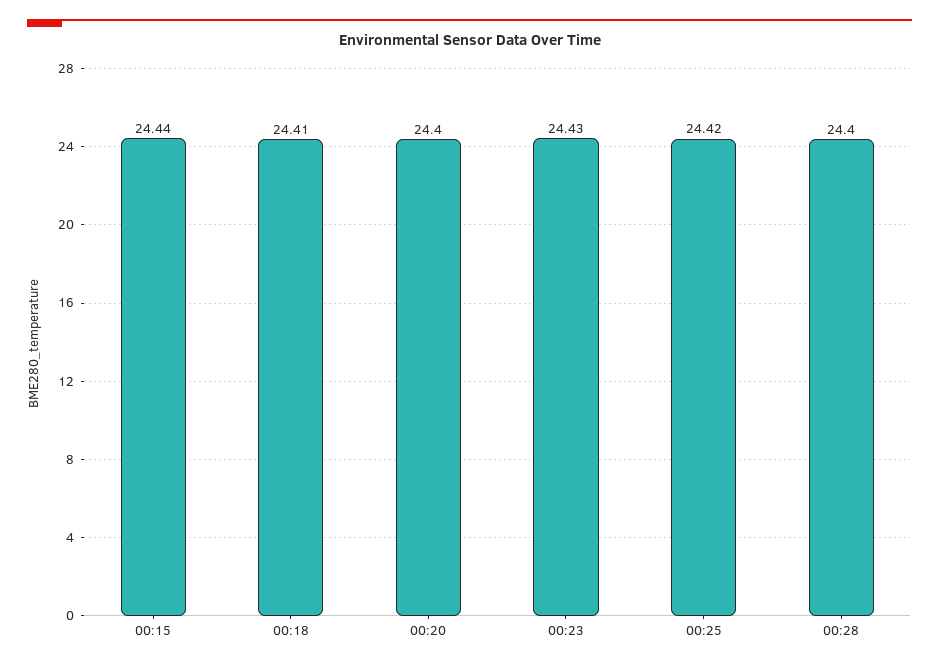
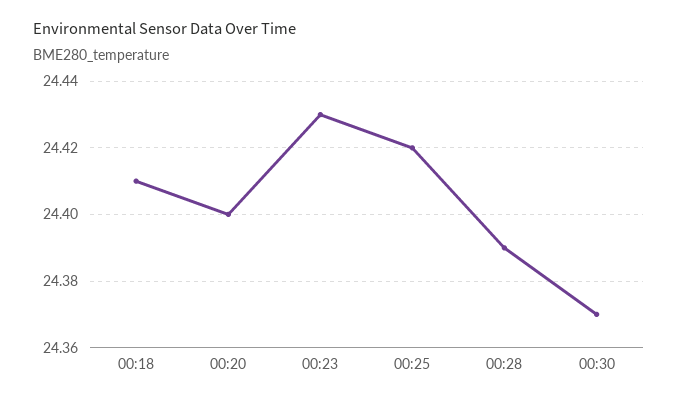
00:15: 24.44 -> none
00:28: 24.4 -> 24.39
00:30: none -> 24.37

